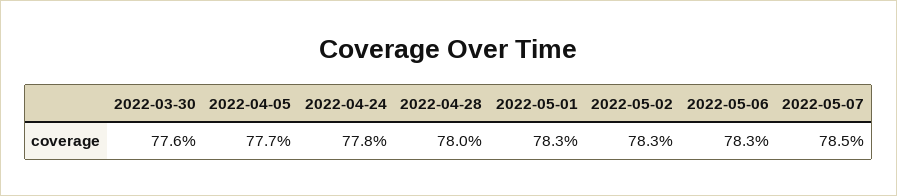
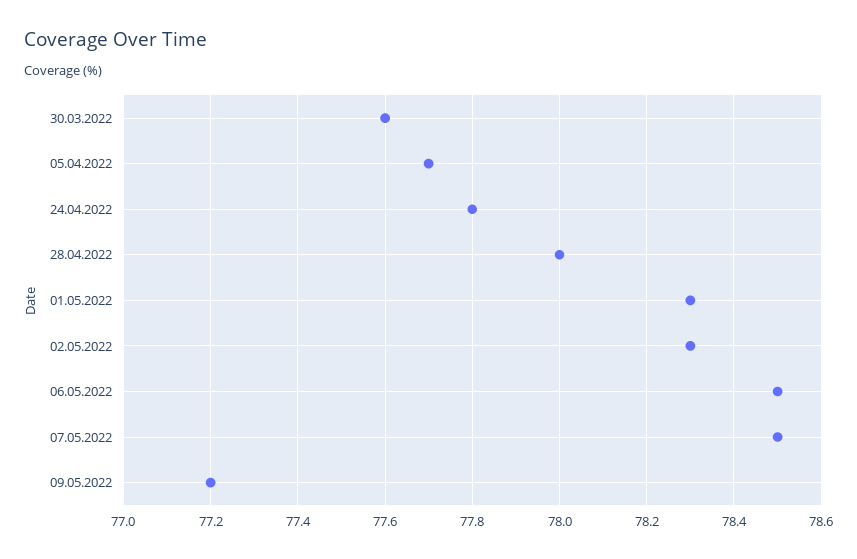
2022-05-06: 78.3 -> 78.5
09.05.2022: none -> 77.2

